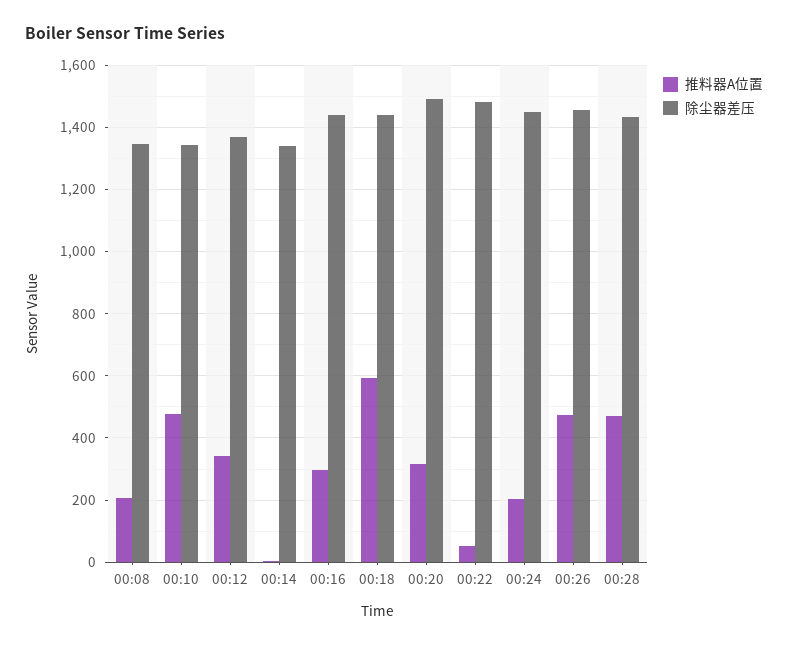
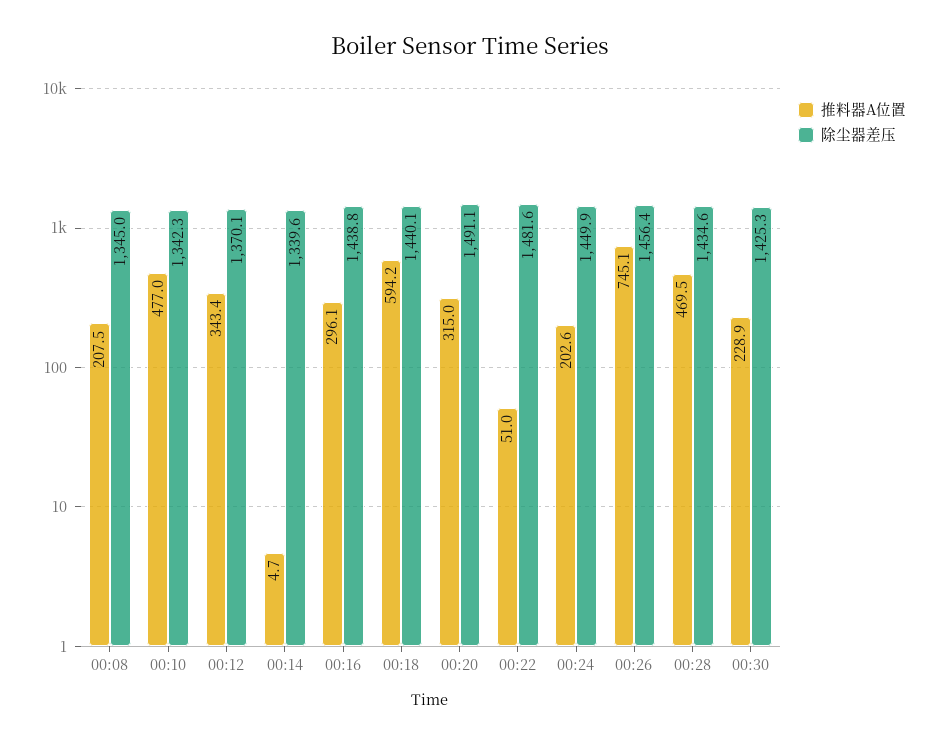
推料器A位置, 00:26: 480 -> 745.1
推料器A位置, 00:30: none -> 228.9
除尘器差压, 00:30: none -> 1425.3

